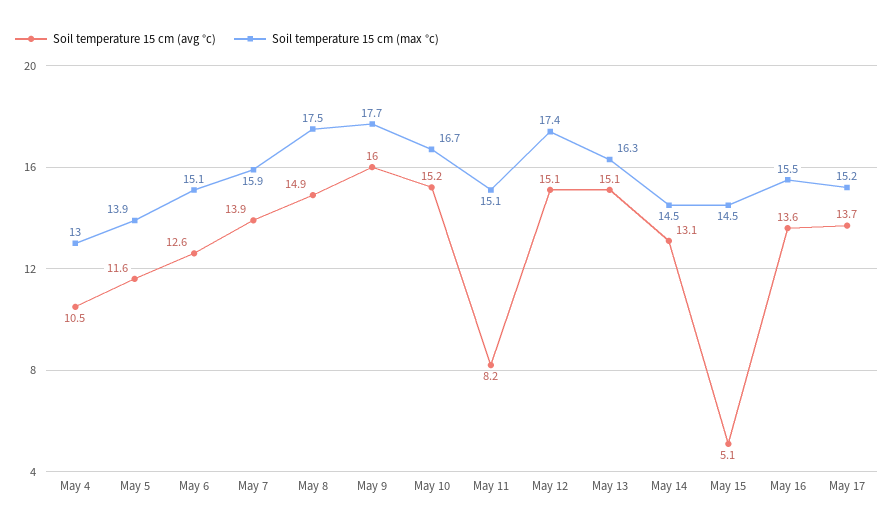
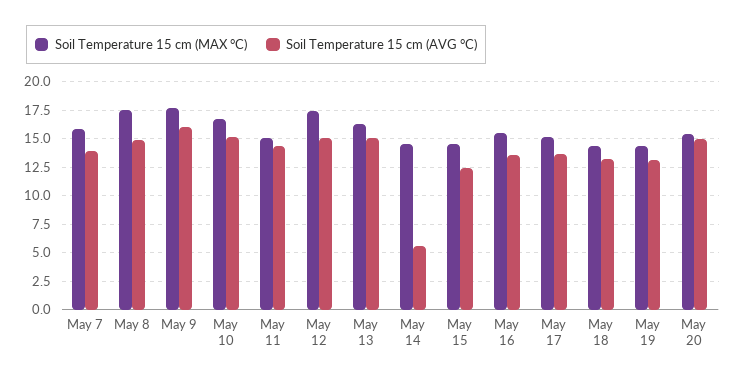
Soil temperature 15 cm (avg °c), May 4: 10.5 -> none
Soil temperature 15 cm (max °c), May 4: 13 -> none
Soil temperature 15 cm (avg °c), May 5: 11.6 -> none
Soil temperature 15 cm (max °c), May 5: 13.9 -> none
Soil temperature 15 cm (avg °c), May 6: 12.6 -> none
Soil temperature 15 cm (max °c), May 6: 15.1 -> none
Soil temperature 15 cm (avg °c), May 11: 8.2 -> 15
Soil temperature 15 cm (avg °c), May 14: 13.1 -> 5
Soil temperature 15 cm (avg °c), May 15: 5.1 -> 12.5
Soil temperature 15 cm (max °c), May 18: none -> 15
Soil temperature 15 cm (avg °c), May 18: none -> 12.5
Soil temperature 15 cm (max °c), May 19: none -> 15
Soil temperature 15 cm (avg °c), May 19: none -> 12.5
Soil temperature 15 cm (max °c), May 20: none -> 15
Soil temperature 15 cm (avg °c), May 20: none -> 15

